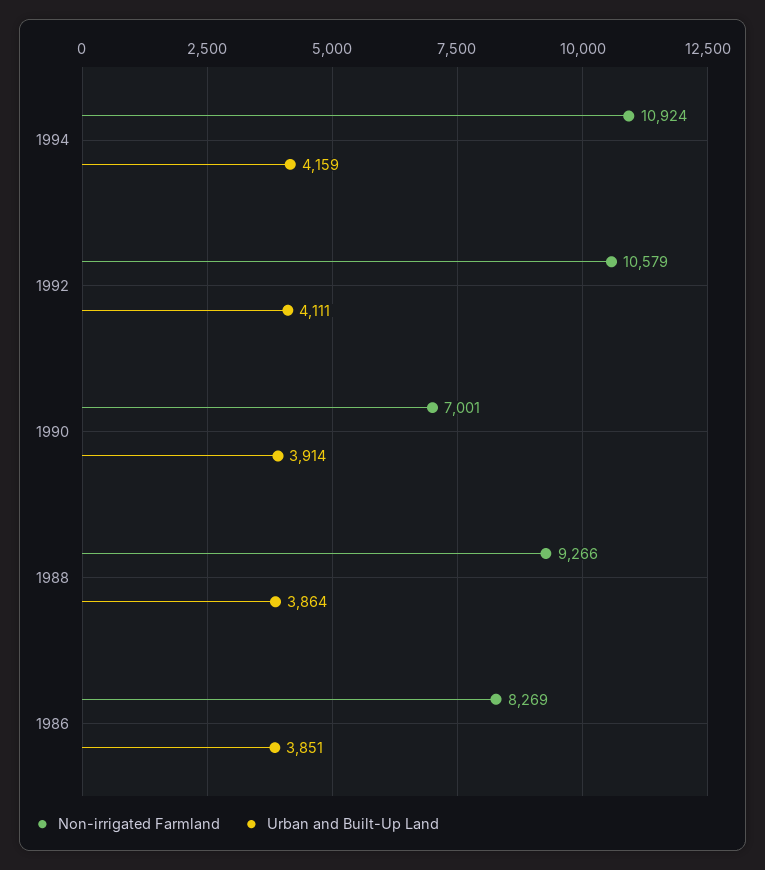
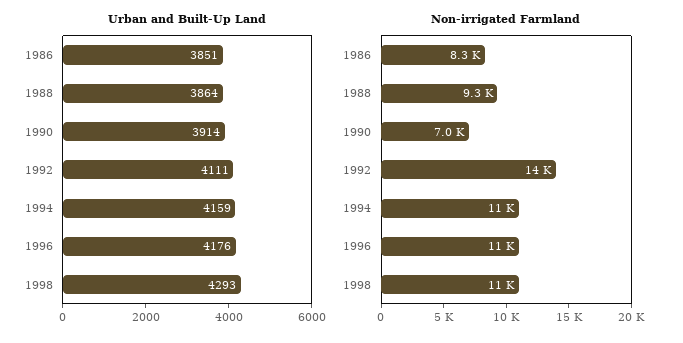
Non-irrigated Farmland, 1992: 10579 -> 14000
Urban and Built-Up Land, 1996: none -> 4176
Urban and Built-Up Land, 1998: none -> 4293
Non-irrigated Farmland, 1996: none -> 11000
Non-irrigated Farmland, 1998: none -> 11000

